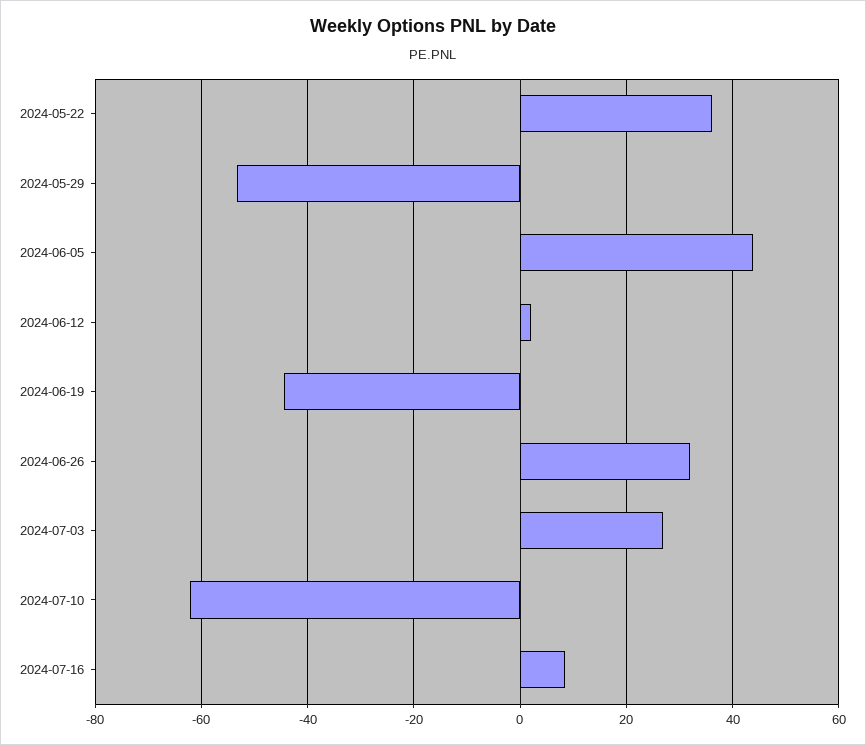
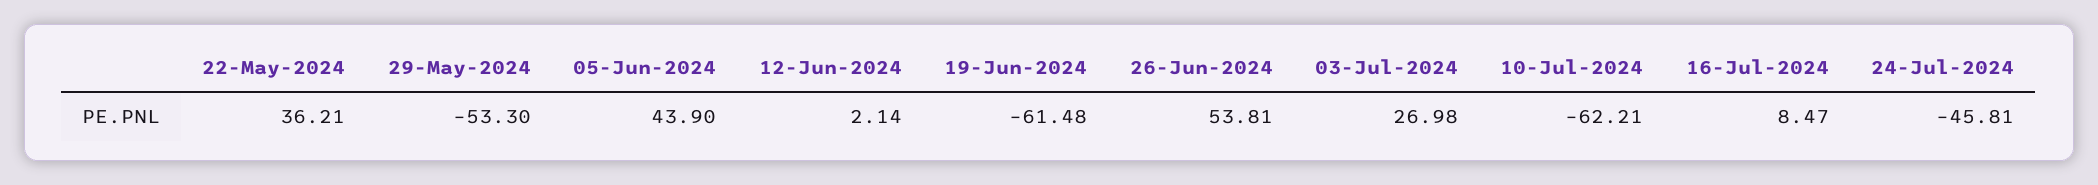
2024-06-19: -44 -> -61.48
2024-06-26: 32 -> 53.81
24-Jul-2024: none -> -45.81

